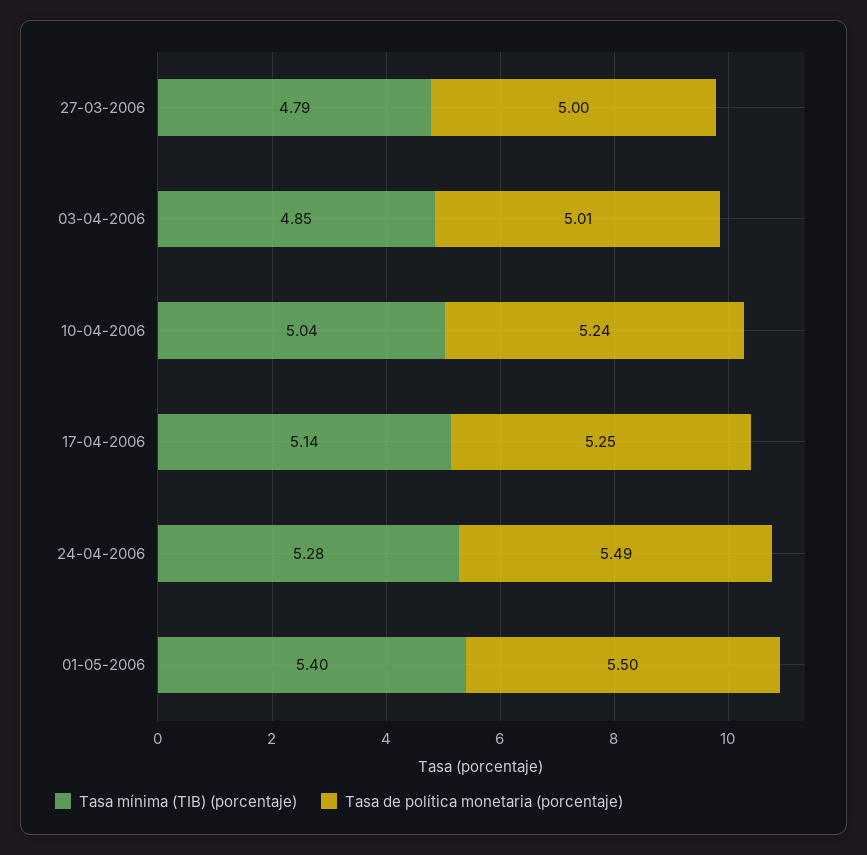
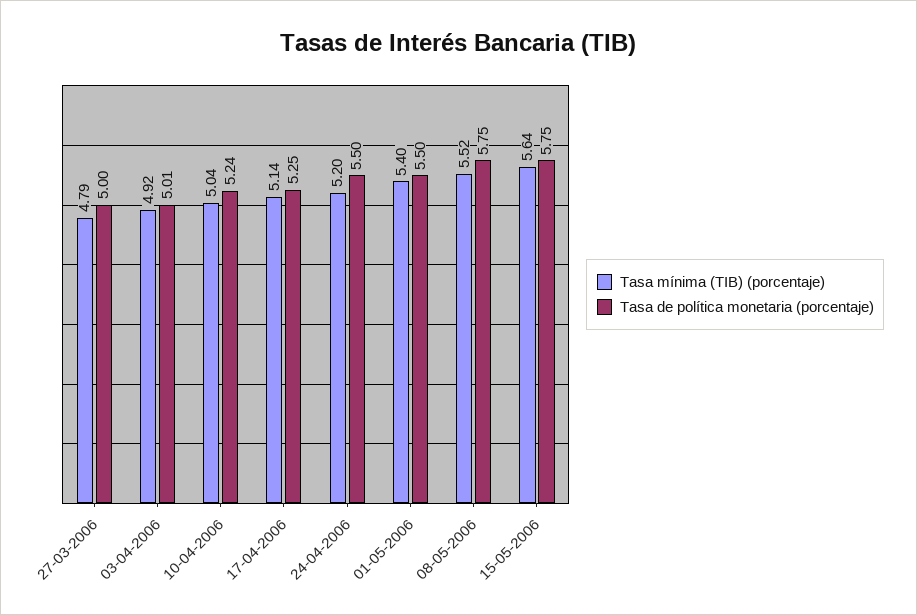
Tasa mínima (TIB) (porcentaje), 03-04-2006: 4.85 -> 4.92
Tasa mínima (TIB) (porcentaje), 24-04-2006: 5.28 -> 5.2
Tasa de política monetaria (porcentaje), 24-04-2006: 5.49 -> 5.5
Tasa mínima (TIB) (porcentaje), 08-05-2006: none -> 5.52
Tasa de política monetaria (porcentaje), 08-05-2006: none -> 5.75
Tasa mínima (TIB) (porcentaje), 15-05-2006: none -> 5.64
Tasa de política monetaria (porcentaje), 15-05-2006: none -> 5.75

